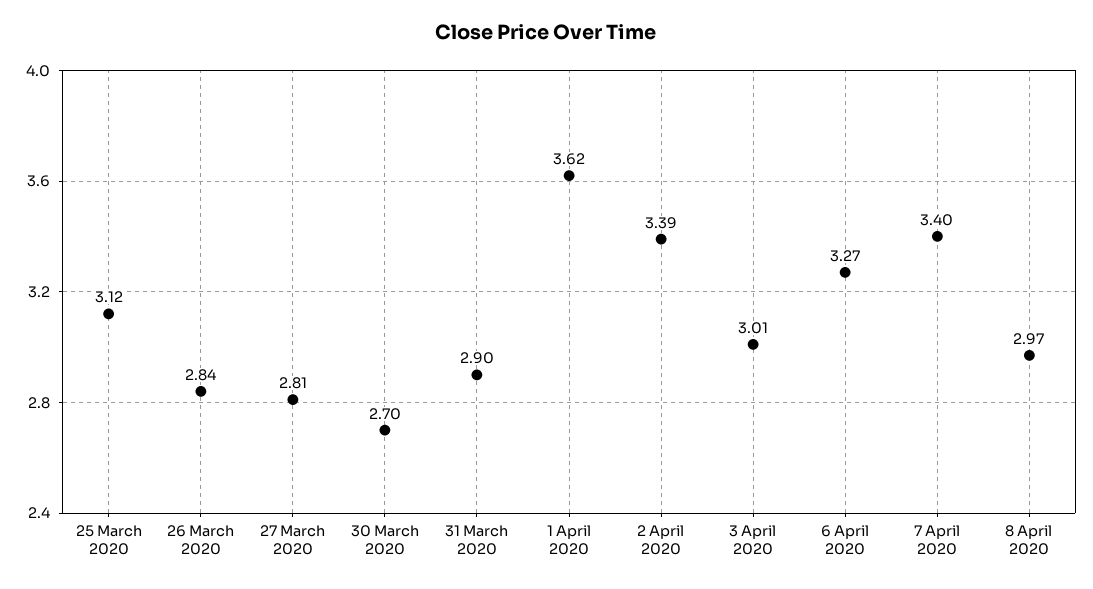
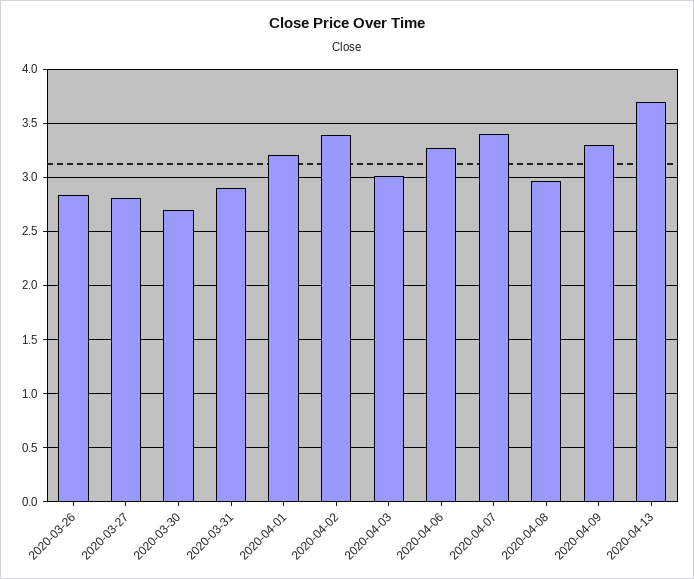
25 March 2020: 3.12 -> none
1 April 2020: 3.62 -> 3.2
2020-04-09: none -> 3.3
2020-04-13: none -> 3.7

